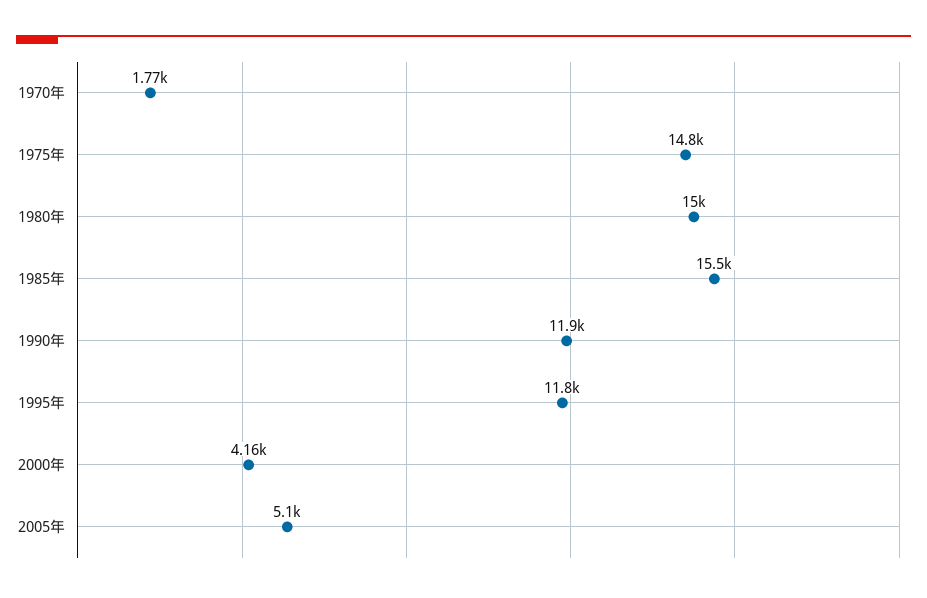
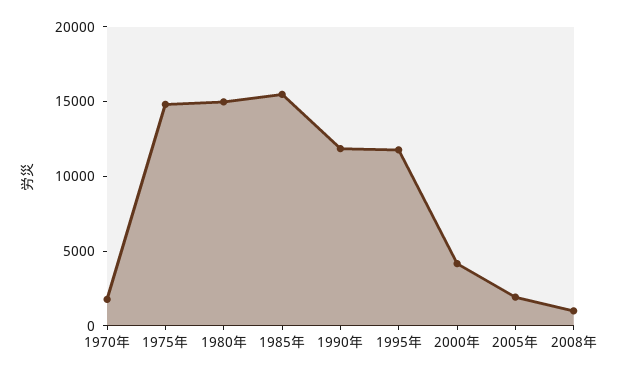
2005年: 5100 -> 2000
2008年: none -> 1000

